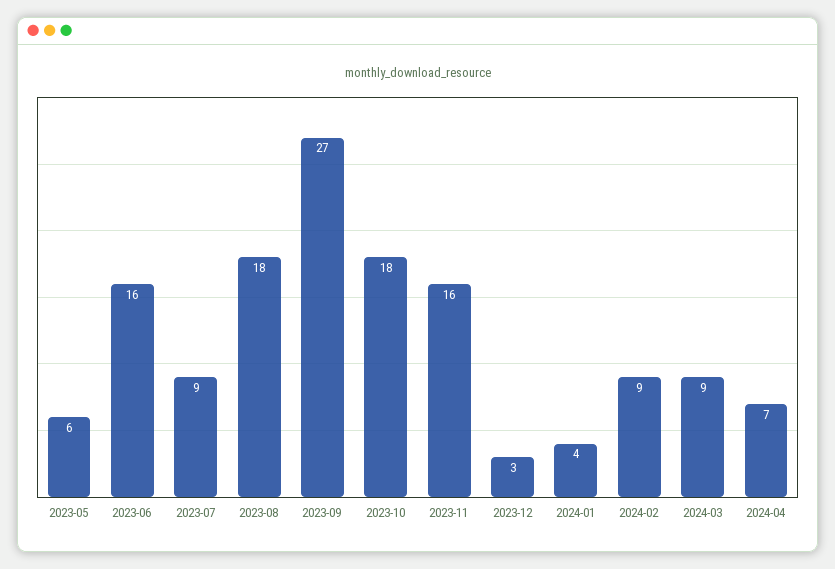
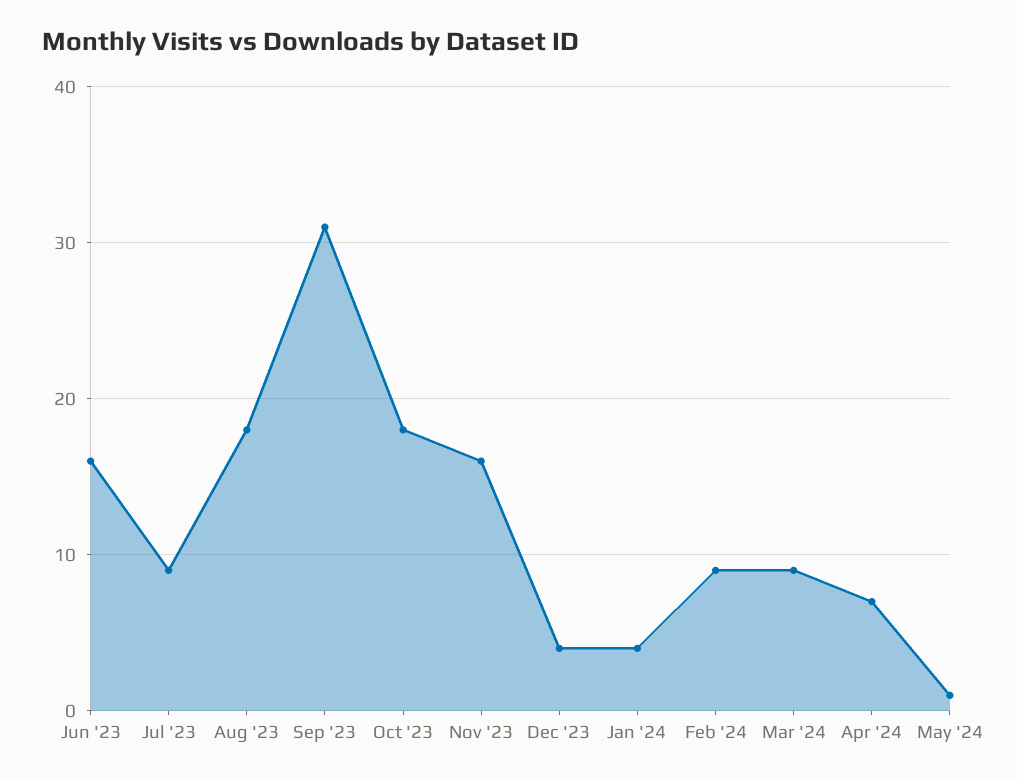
2023-05: 6 -> none
2023-09: 27 -> 31
2023-12: 3 -> 4
May '24: none -> 1

